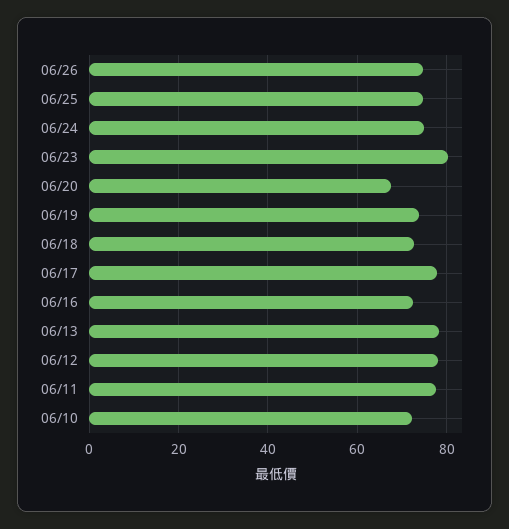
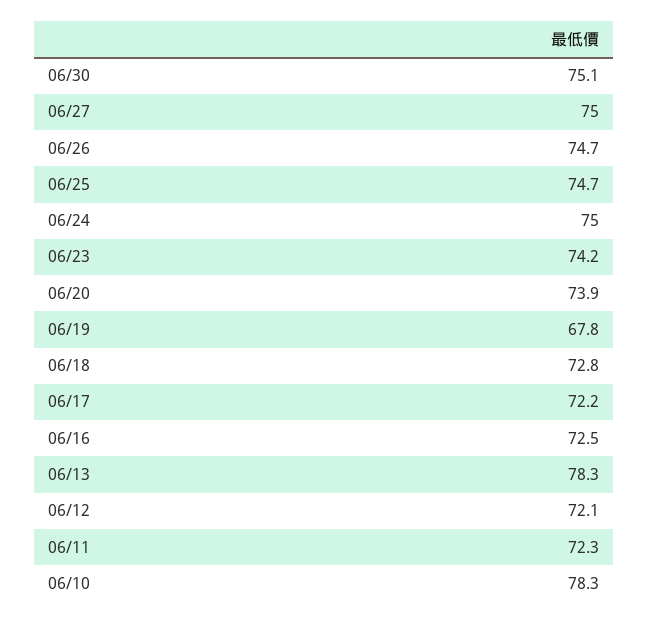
06/23: 80 -> 74.2
06/20: 68 -> 73.9
06/19: 74 -> 67.8
06/17: 78 -> 72.2
06/12: 78 -> 72.1
06/11: 78 -> 72.3
06/10: 72 -> 78.3
06/30: none -> 75.1
06/27: none -> 75

